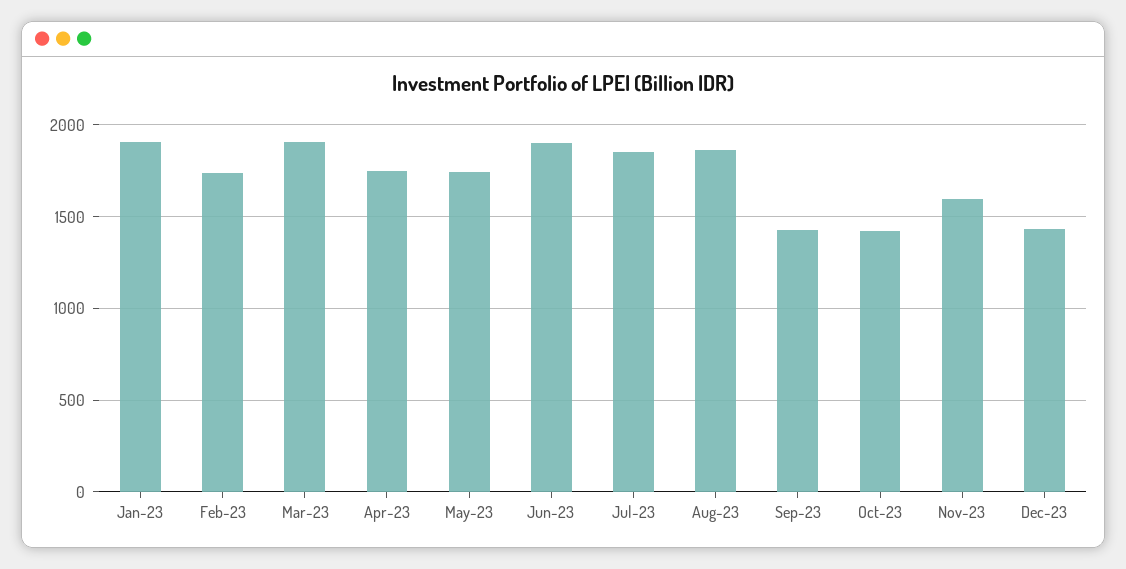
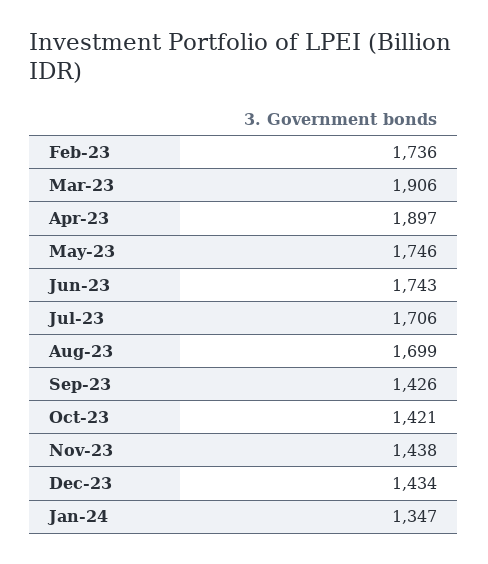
Jan-23: 1900 -> none
Apr-23: 1750 -> 1897
Jun-23: 1900 -> 1743
Jul-23: 1850 -> 1706
Aug-23: 1850 -> 1699
Nov-23: 1600 -> 1438
Jan-24: none -> 1347

